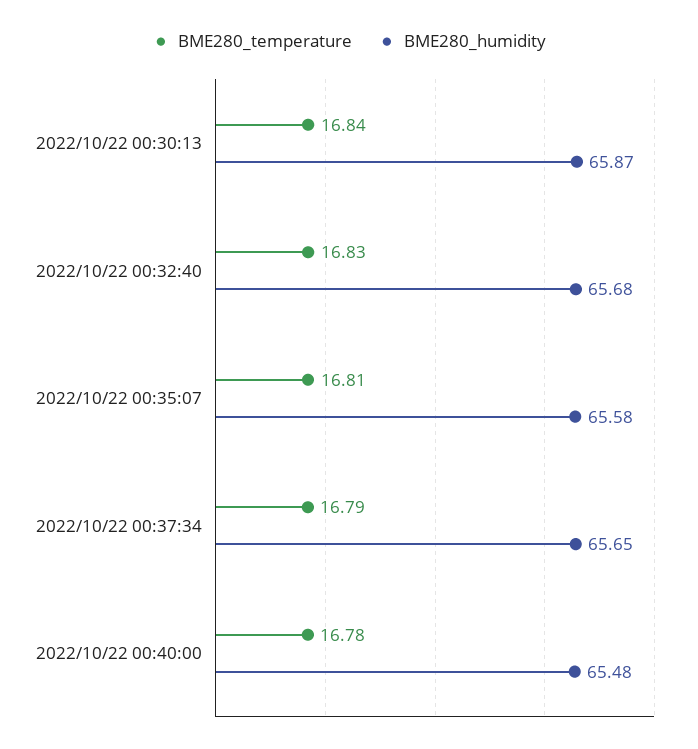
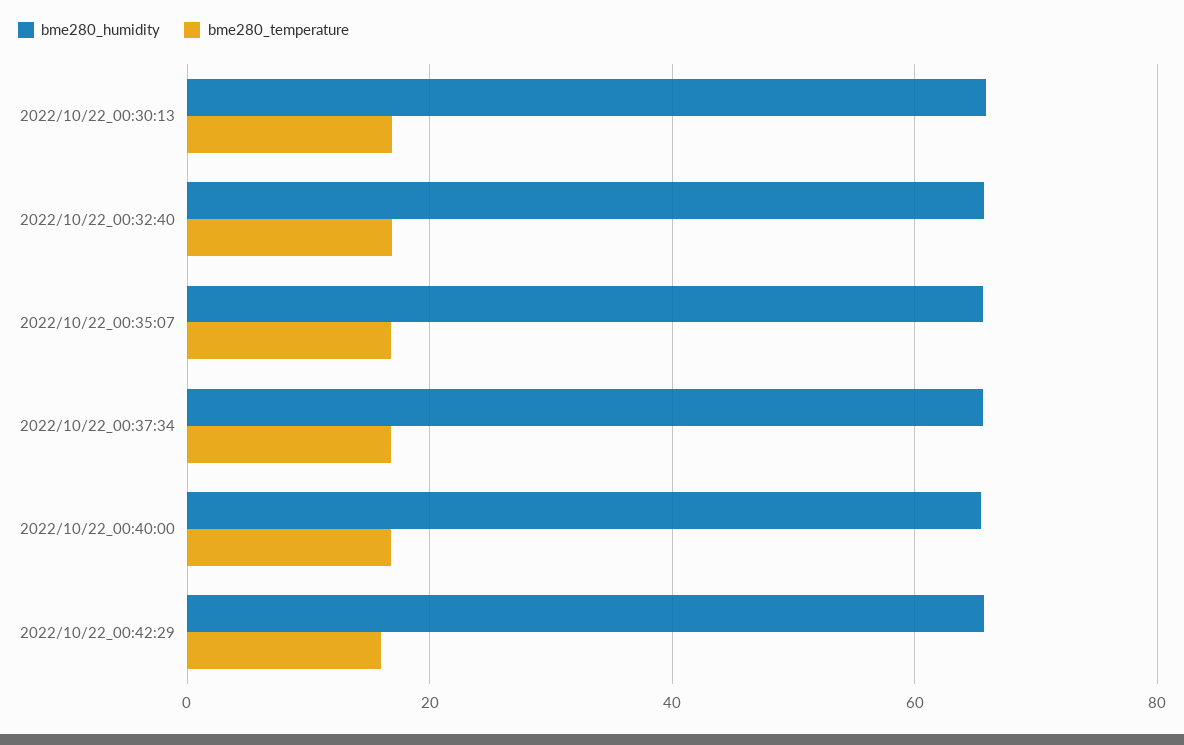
BME280_humidity, 2022/10/22_00:42:29: none -> 66
BME280_temperature, 2022/10/22_00:42:29: none -> 16

